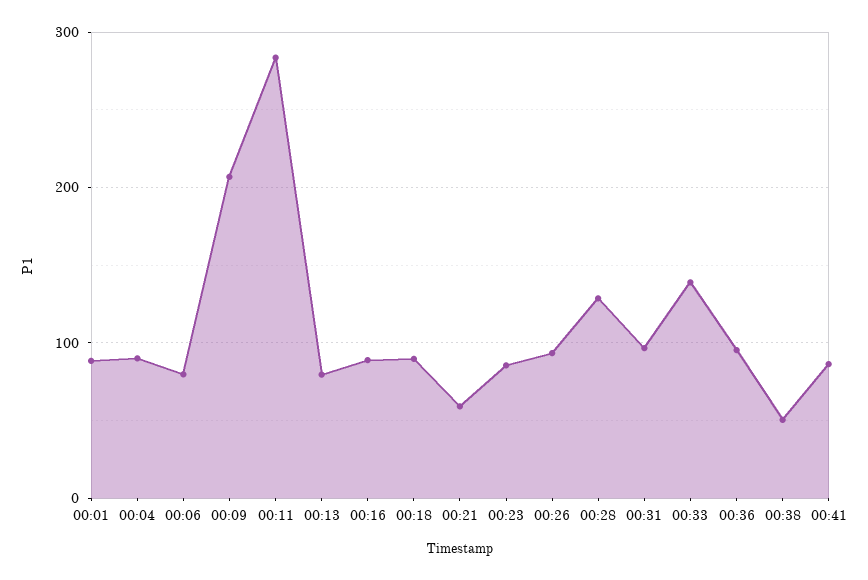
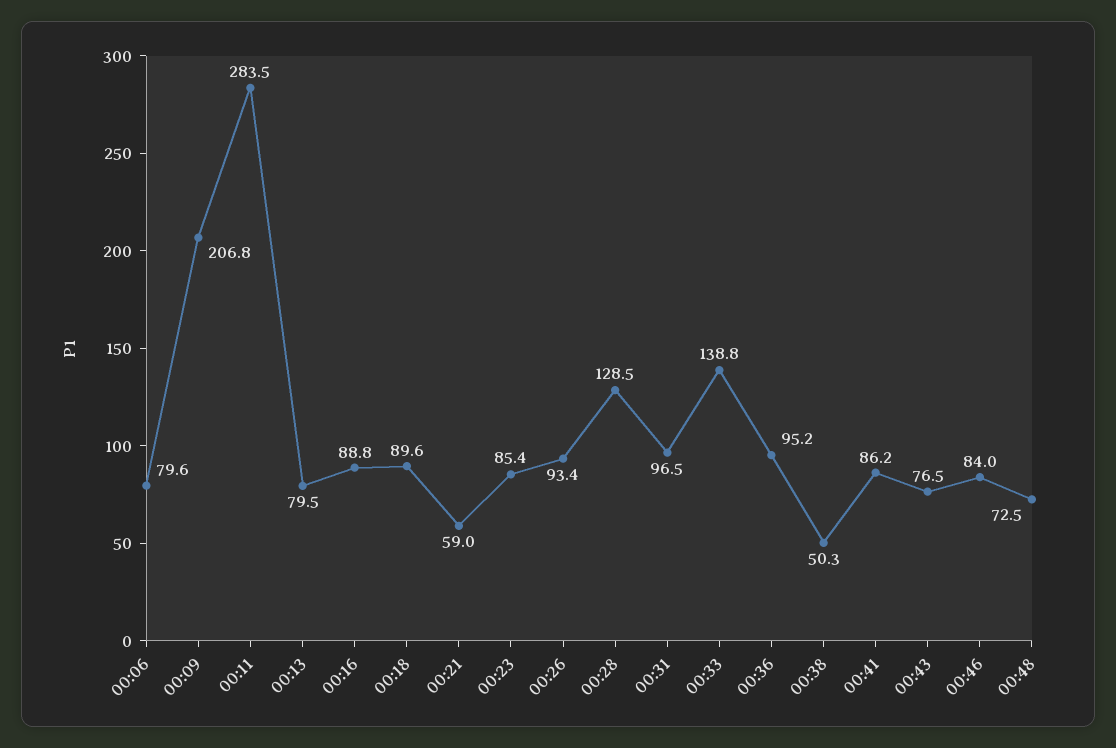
00:01: 90 -> none
00:04: 90 -> none
00:43: none -> 76.5
00:46: none -> 84
00:48: none -> 72.5

